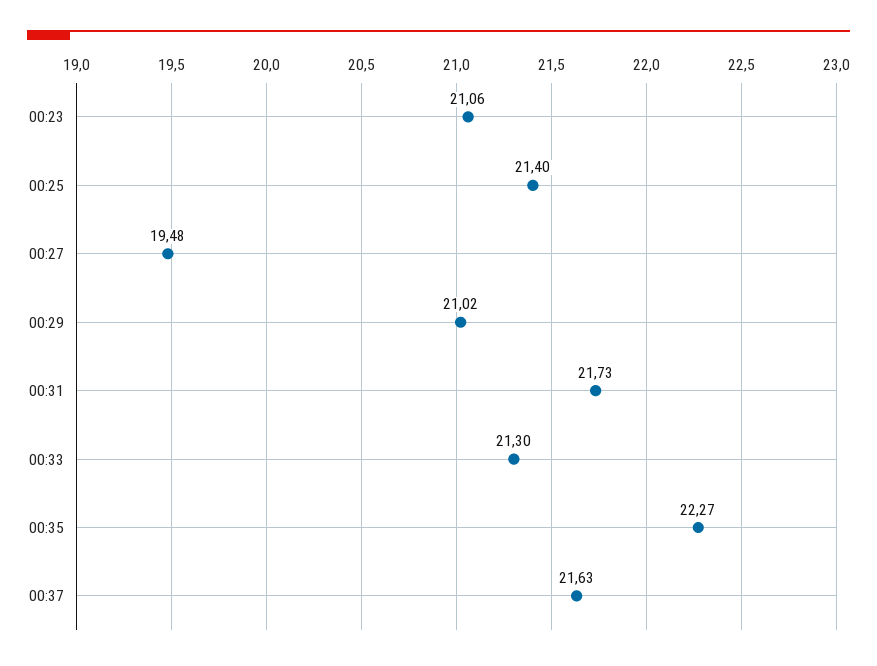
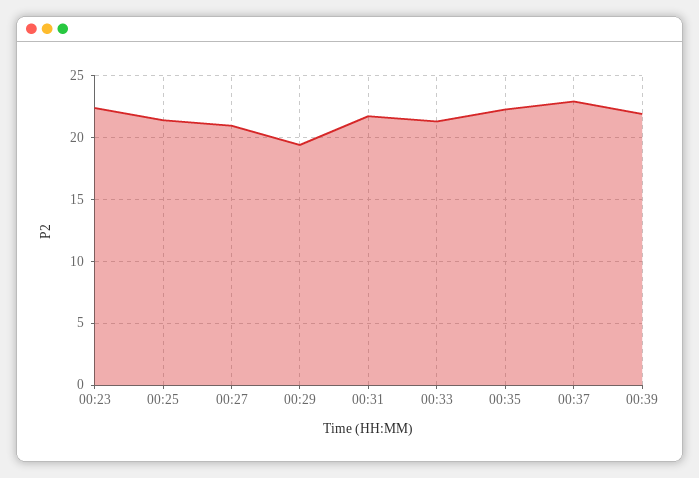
00:23: 21.06 -> 22.5
00:27: 19.48 -> 21
00:29: 21.02 -> 19.5
00:37: 21.63 -> 23
00:39: none -> 22

